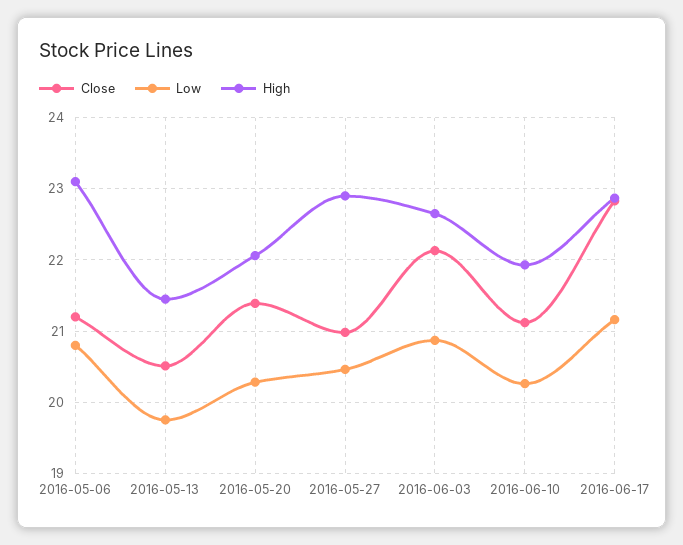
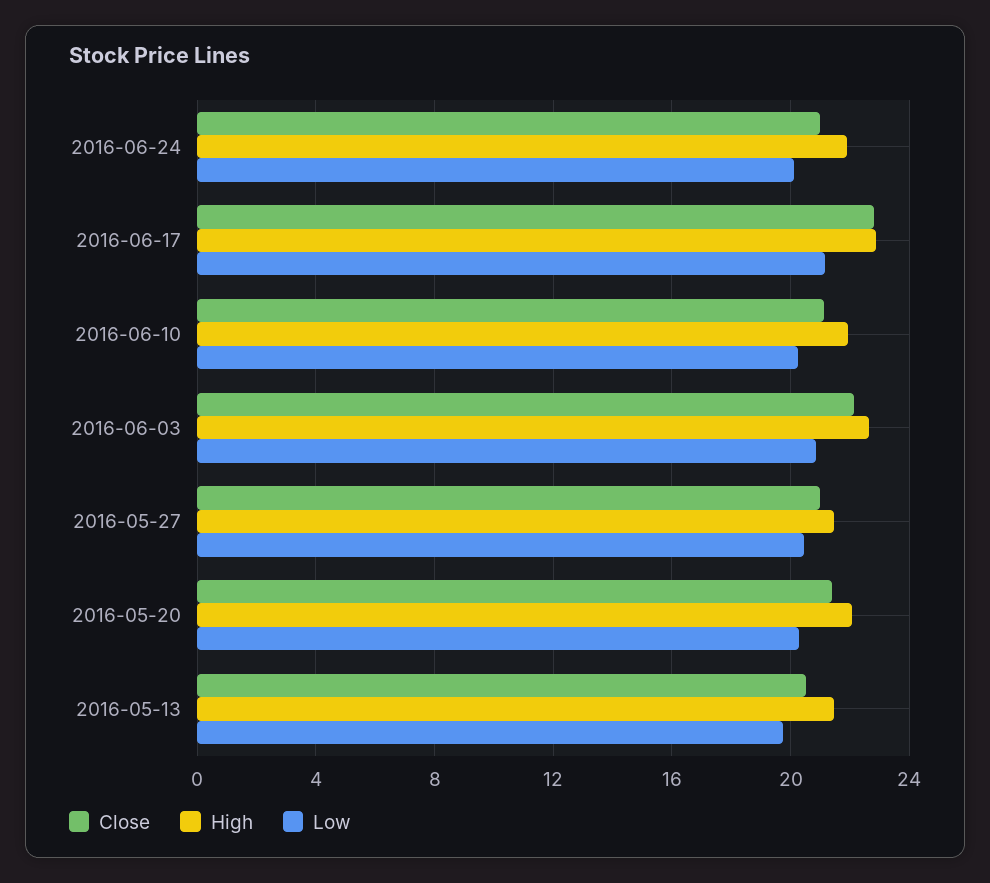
Close, 2016-05-06: 21.2 -> none
Low, 2016-05-06: 20.8 -> none
High, 2016-05-06: 23.1 -> none
High, 2016-05-27: 22.9 -> 21.5
Close, 2016-06-24: none -> 21
High, 2016-06-24: none -> 22
Low, 2016-06-24: none -> 20

